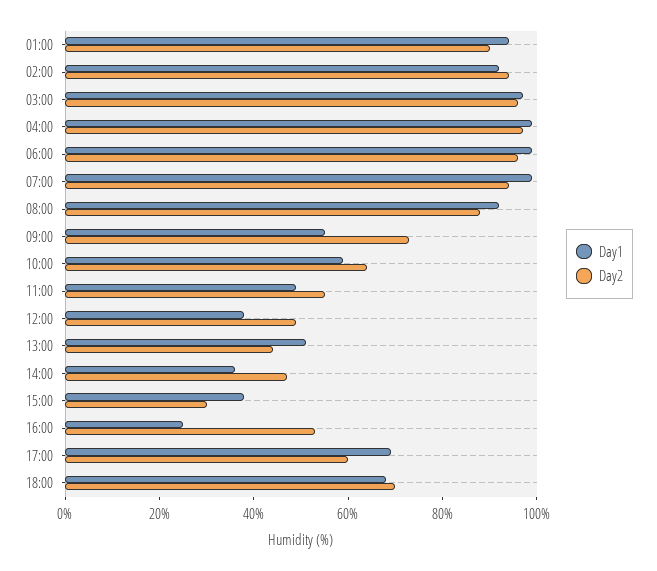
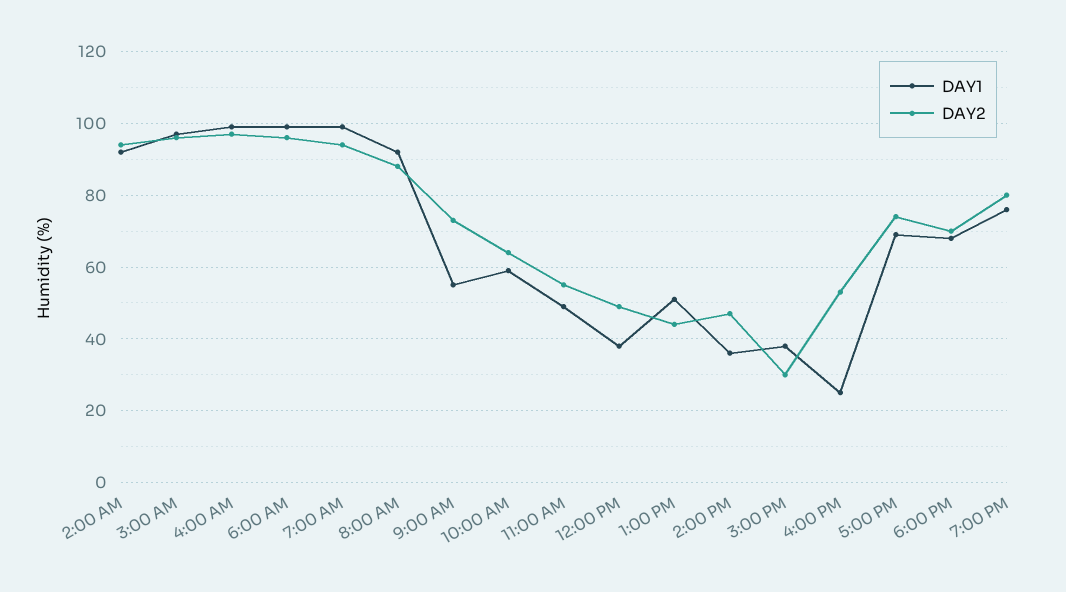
Day1, 01:00: 95 -> none
Day2, 01:00: 90 -> none
Day2, 17:00: 60 -> 75
Day1, 7:00 PM: none -> 75
Day2, 7:00 PM: none -> 80

